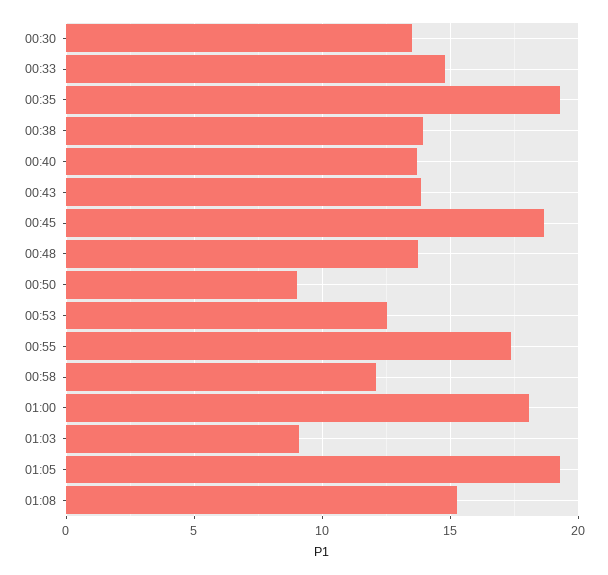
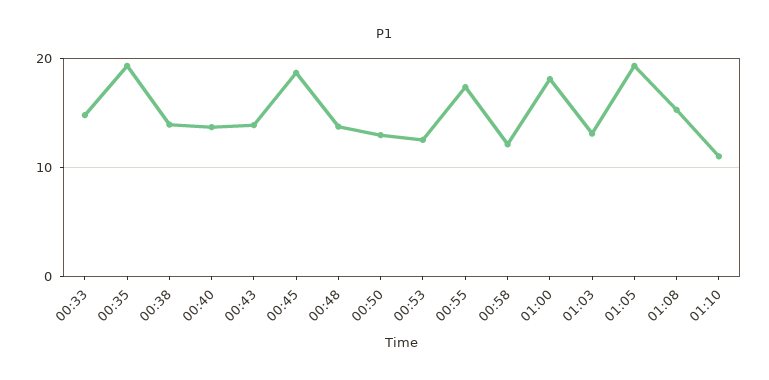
00:30: 13.5 -> none
00:50: 9 -> 13
01:03: 9 -> 13
01:10: none -> 11

